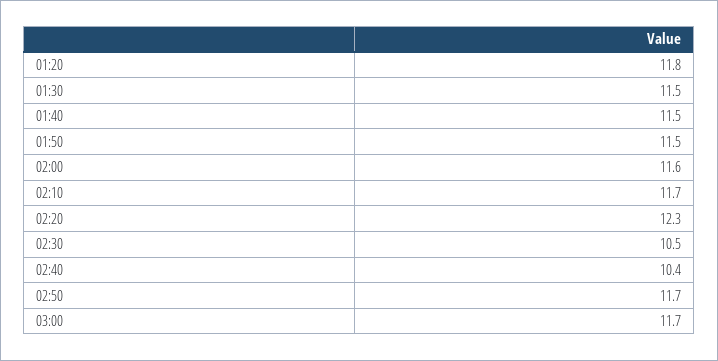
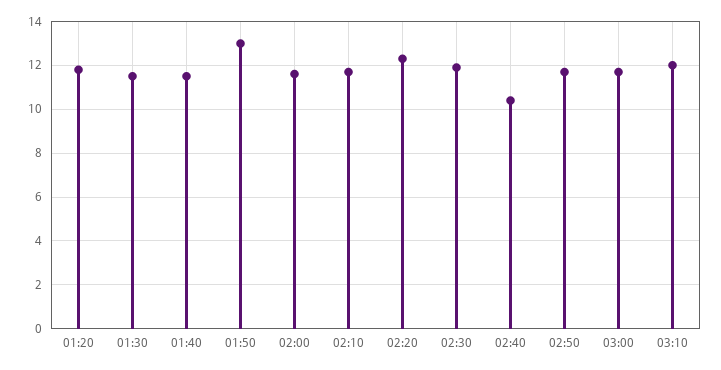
01:50: 11.5 -> 13
02:30: 10.5 -> 12
03:10: none -> 12

